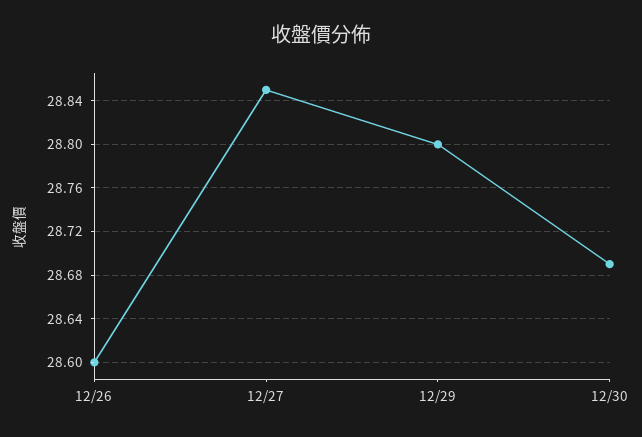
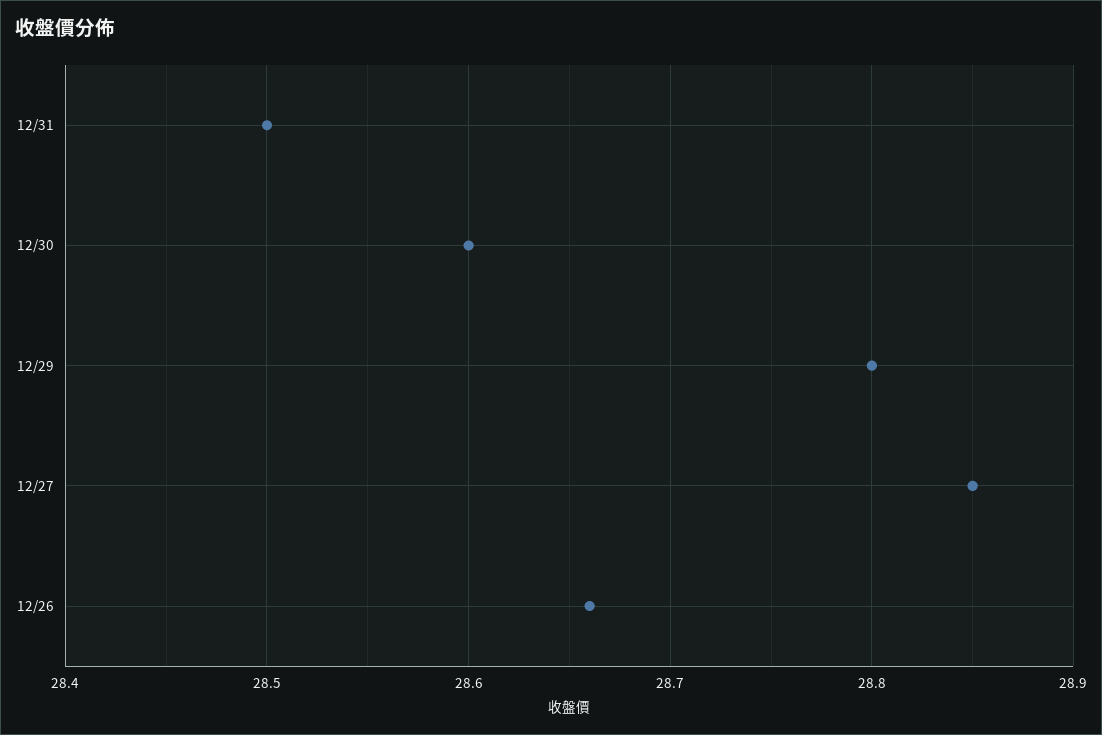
12/26: 28.6 -> 28.66
12/30: 28.69 -> 28.6
12/31: none -> 28.5

